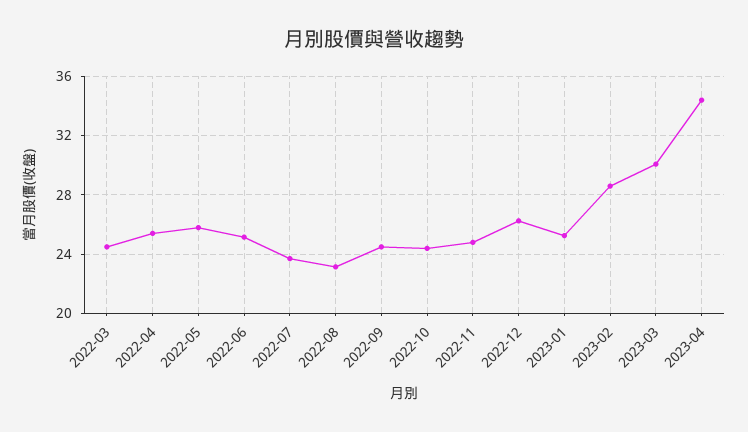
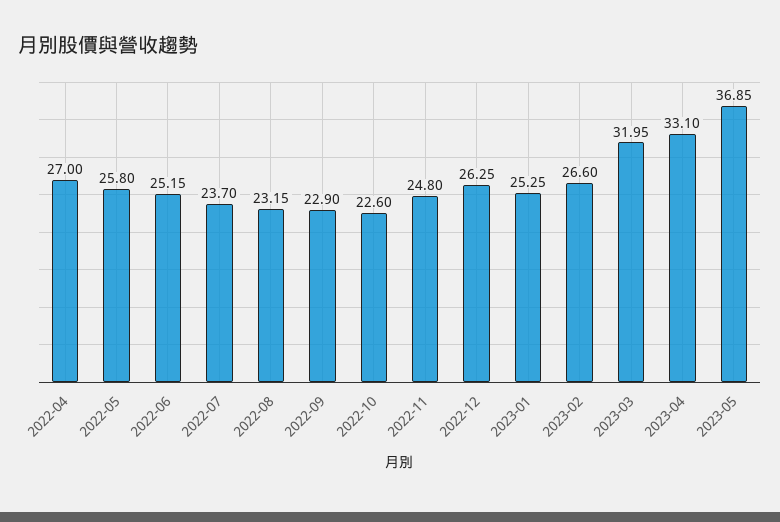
2022-03: 24.5 -> none
2022-04: 25.5 -> 27
2022-09: 24.5 -> 22.9
2022-10: 24.5 -> 22.6
2023-02: 28.5 -> 26.6
2023-03: 30 -> 31.95
2023-04: 34.5 -> 33.1
2023-05: none -> 36.85

